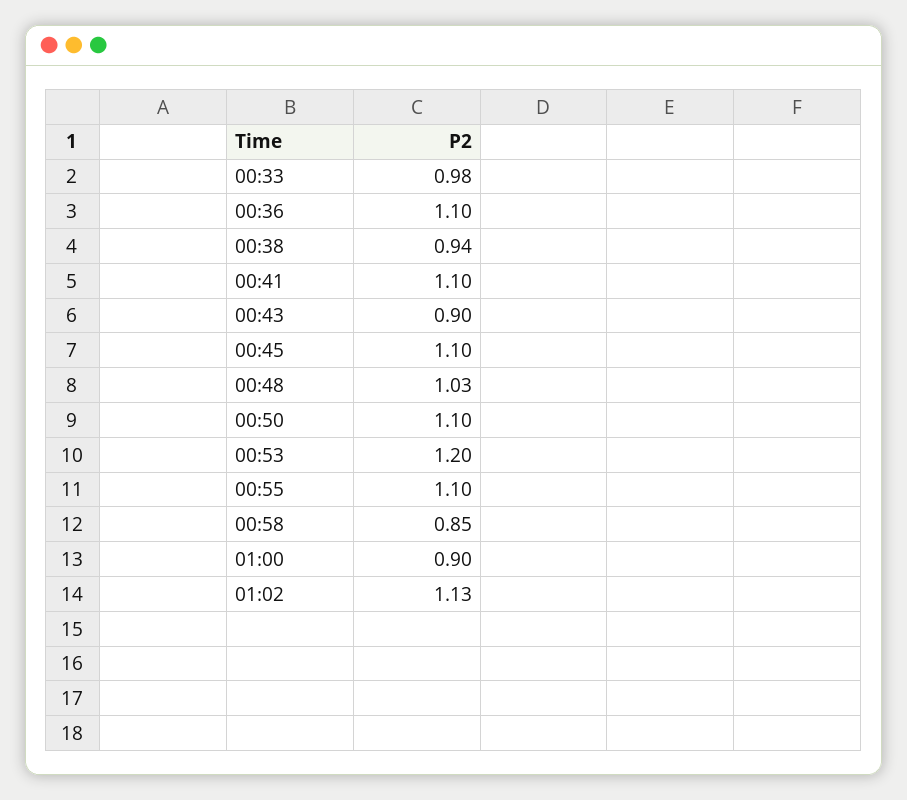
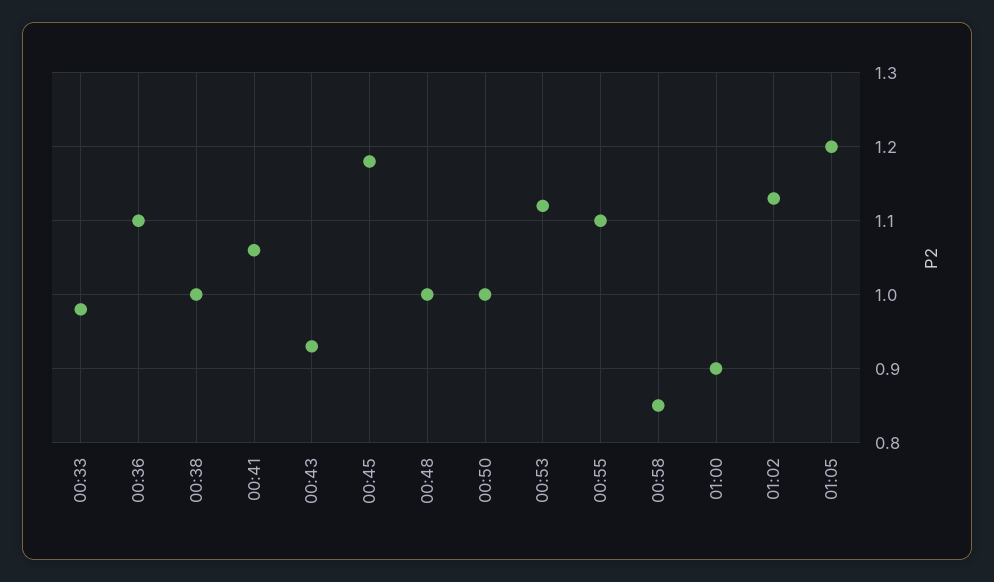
00:38: 0.94 -> 1
00:41: 1.1 -> 1.06
00:43: 0.9 -> 0.93
00:45: 1.1 -> 1.18
00:48: 1.03 -> 1
00:50: 1.1 -> 1
00:53: 1.2 -> 1.12
01:05: none -> 1.2

